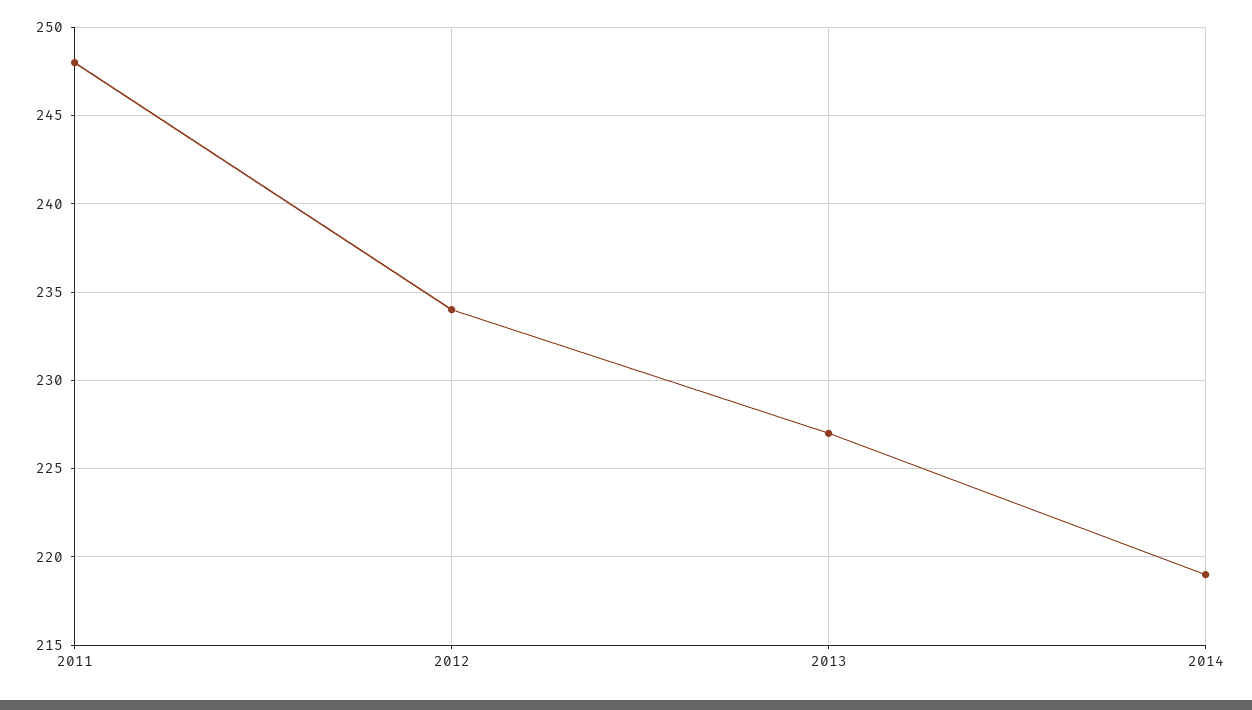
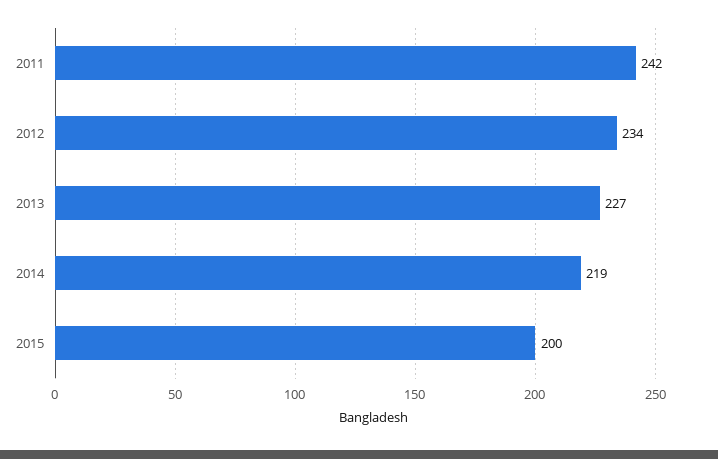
2011: 248 -> 242
2015: none -> 200

